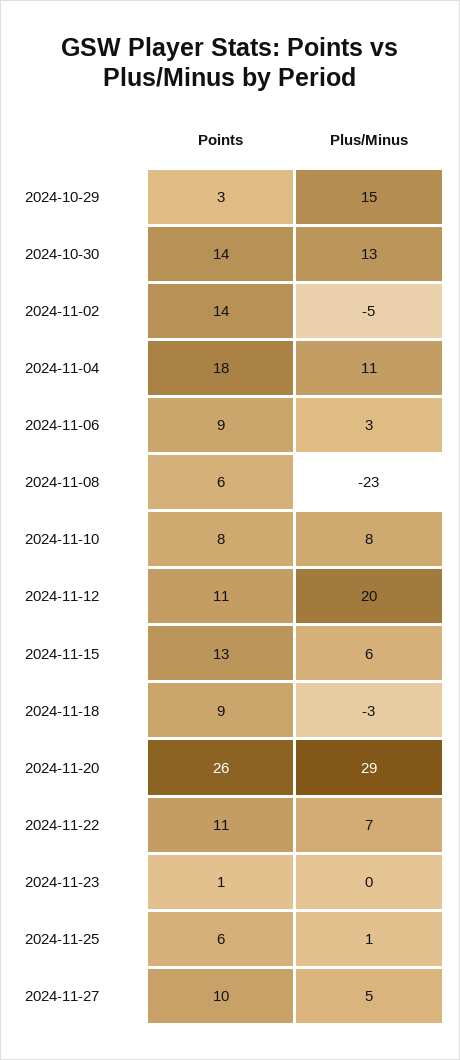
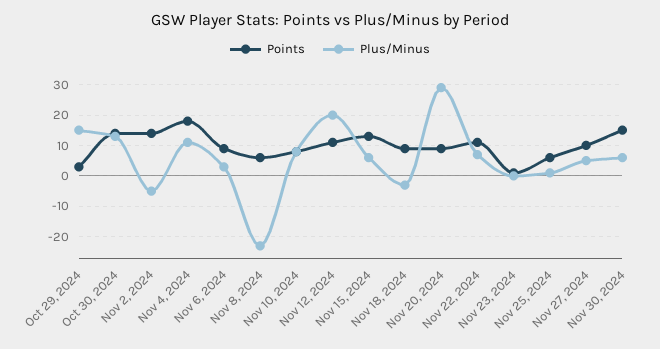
Points, 2024-11-20: 26 -> 10
Points, Nov 30, 2024: none -> 15
Plus/Minus, Nov 30, 2024: none -> 5

